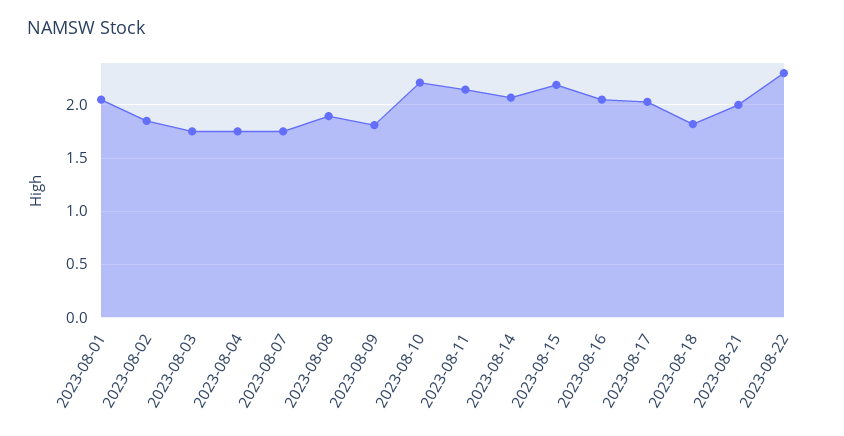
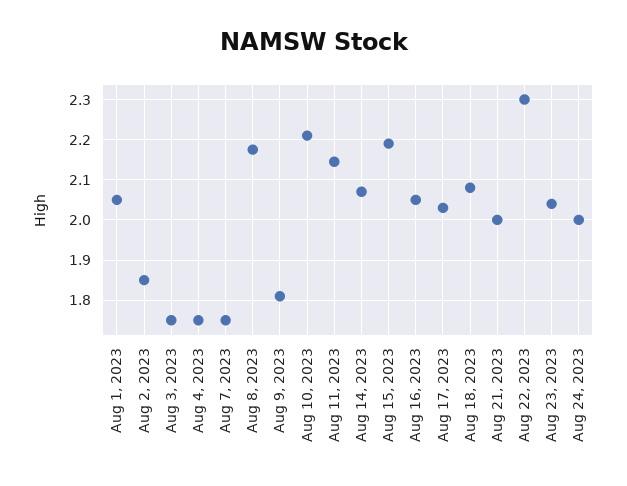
2023-08-08: 1.9 -> 2.18
2023-08-18: 1.8 -> 2.08
Aug 23, 2023: none -> 2.04
Aug 24, 2023: none -> 2

